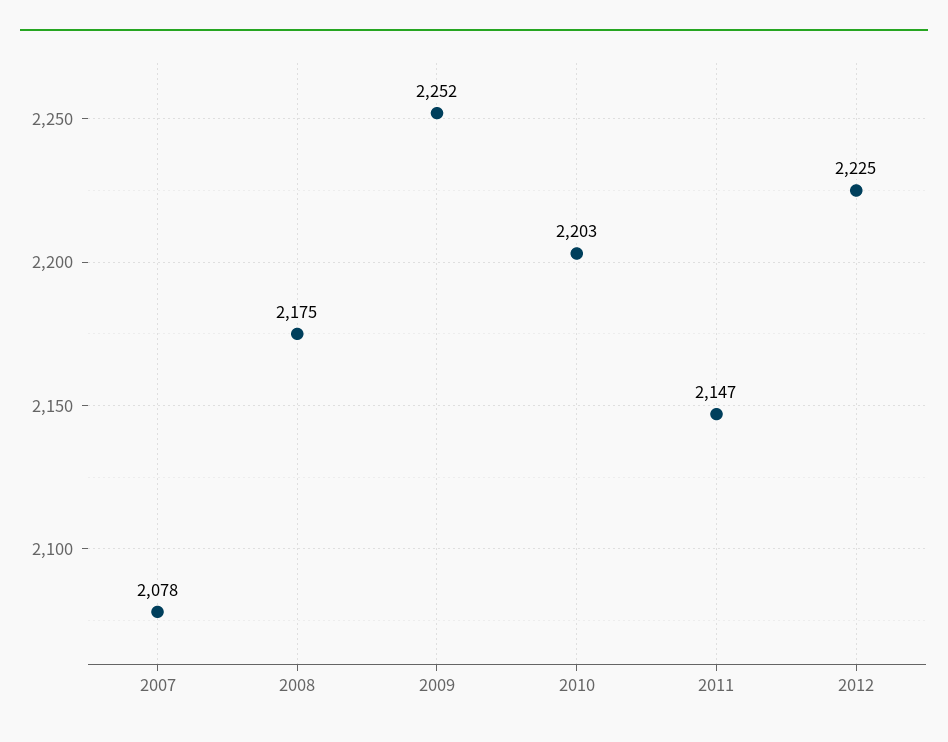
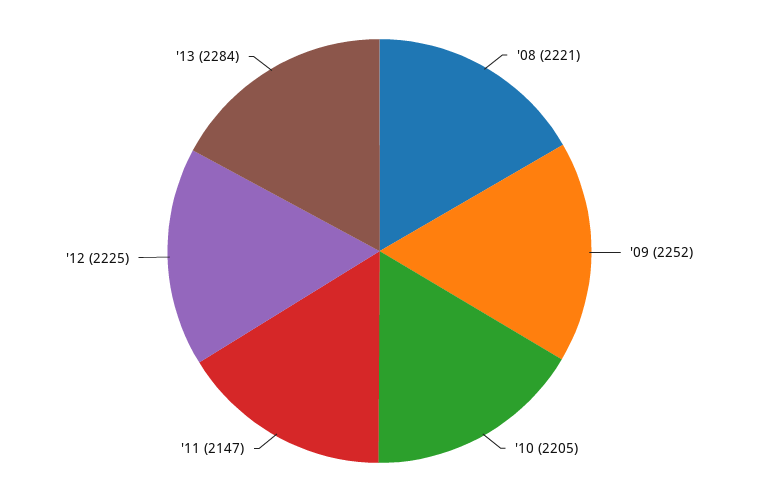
2007: 2078 -> none
2008: 2175 -> 2221
2010: 2203 -> 2205
'13: none -> 2284

